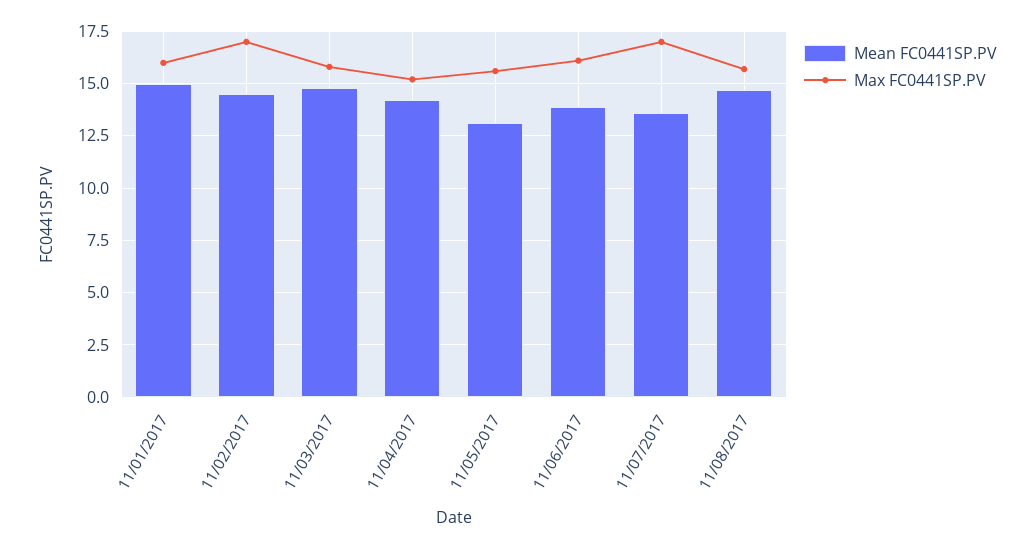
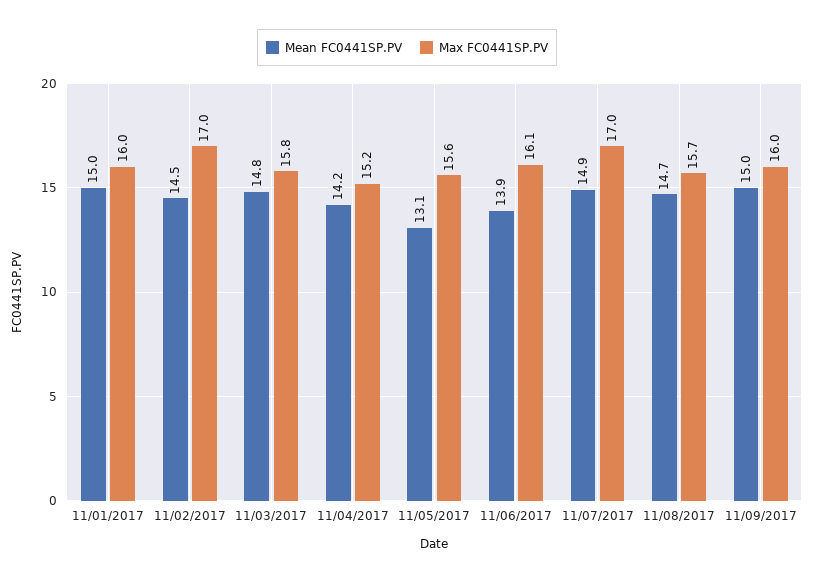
Mean FC0441SP.PV, 11/07/2017: 13.5 -> 14.9
Mean FC0441SP.PV, 11/09/2017: none -> 15
Max FC0441SP.PV, 11/09/2017: none -> 16

